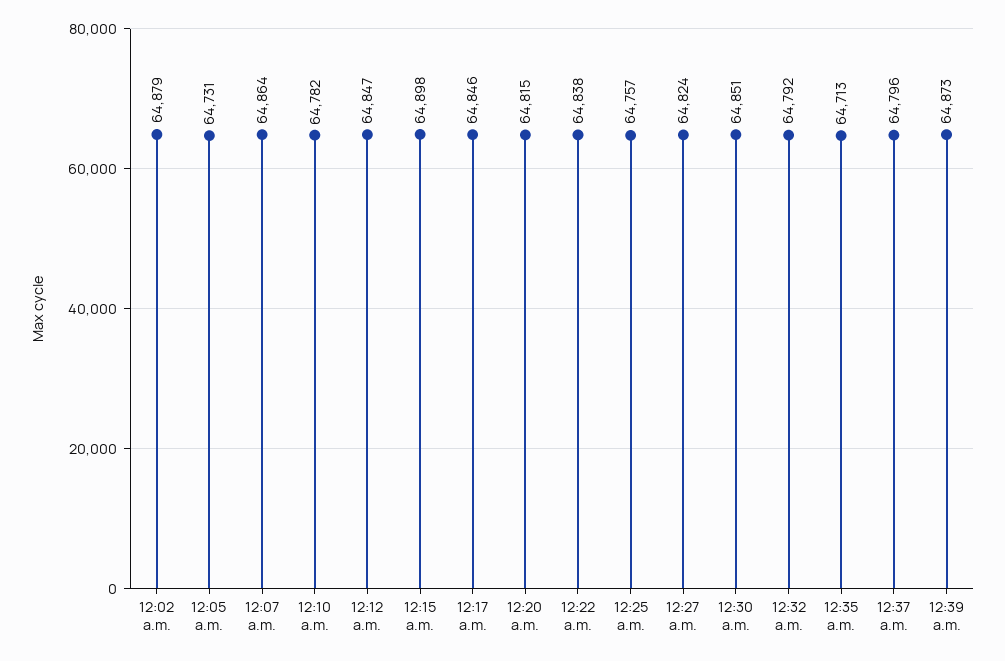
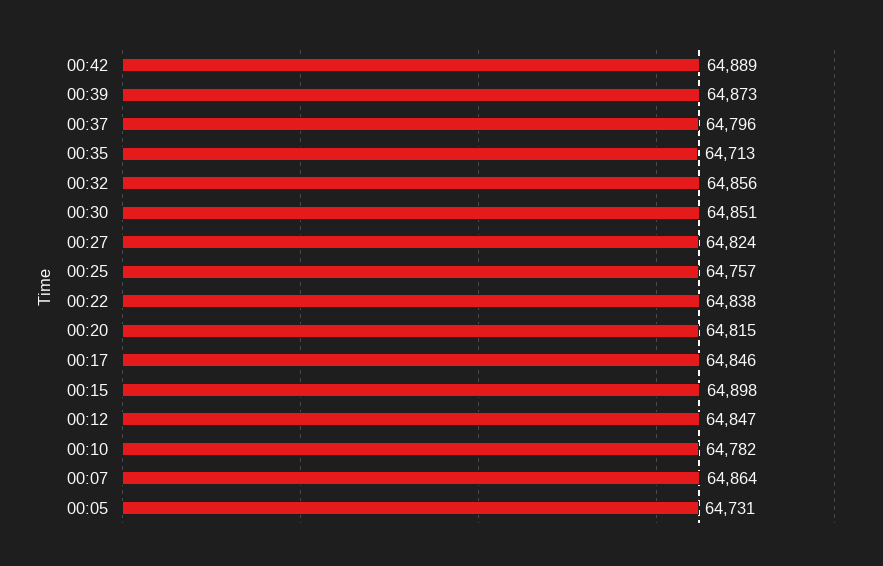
12:02 a.m.: 64879 -> none
12:32 a.m.: 64792 -> 64856
00:42: none -> 64889

